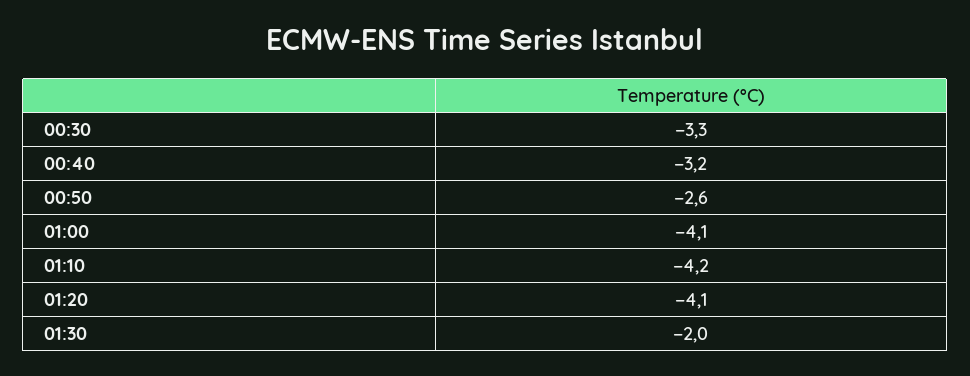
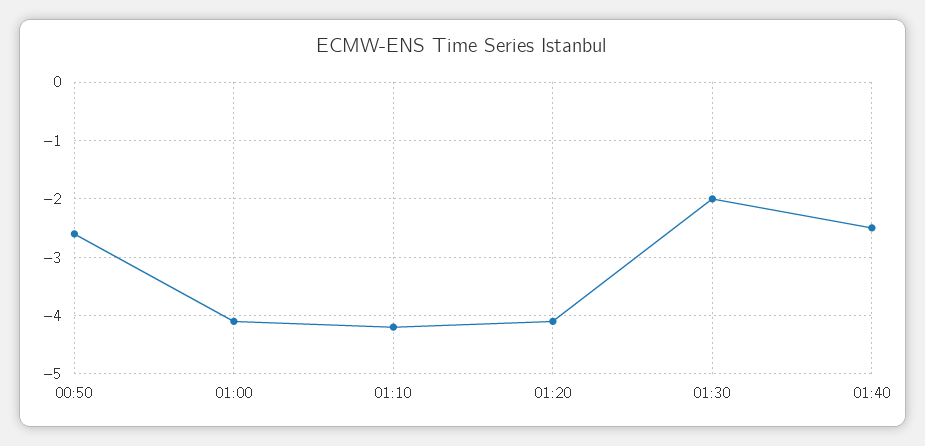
00:30: -3.3 -> none
00:40: -3.2 -> none
01:40: none -> -2.5

